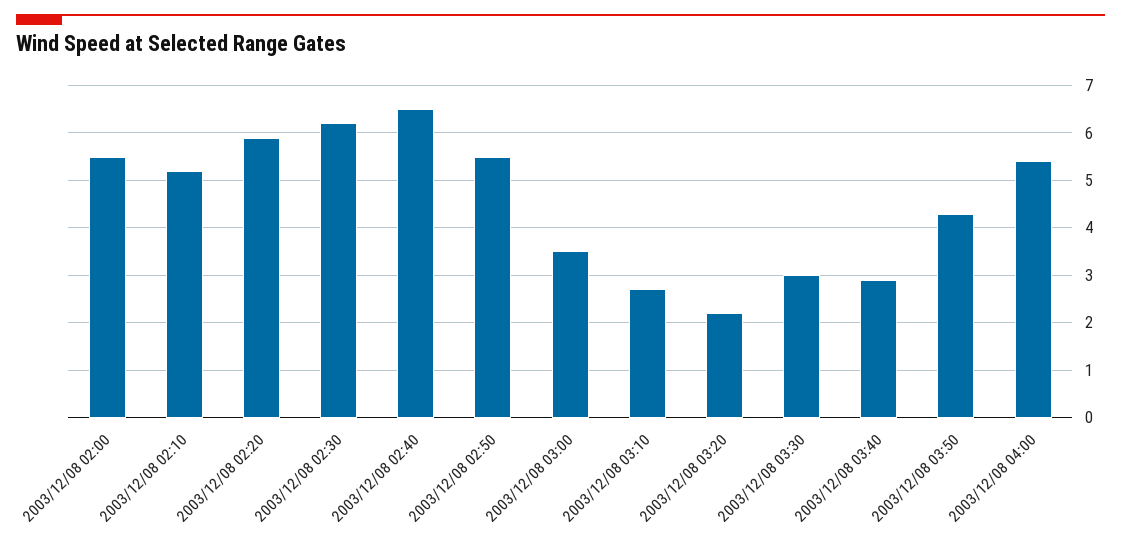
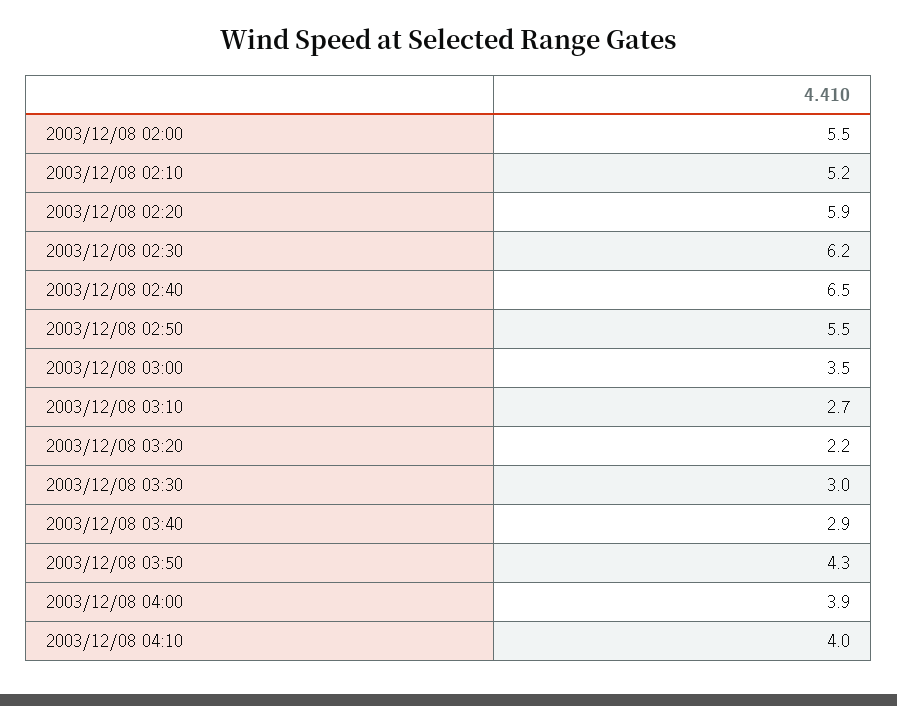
2003/12/08 04:00: 5.5 -> 3.9
2003/12/08 04:10: none -> 4

